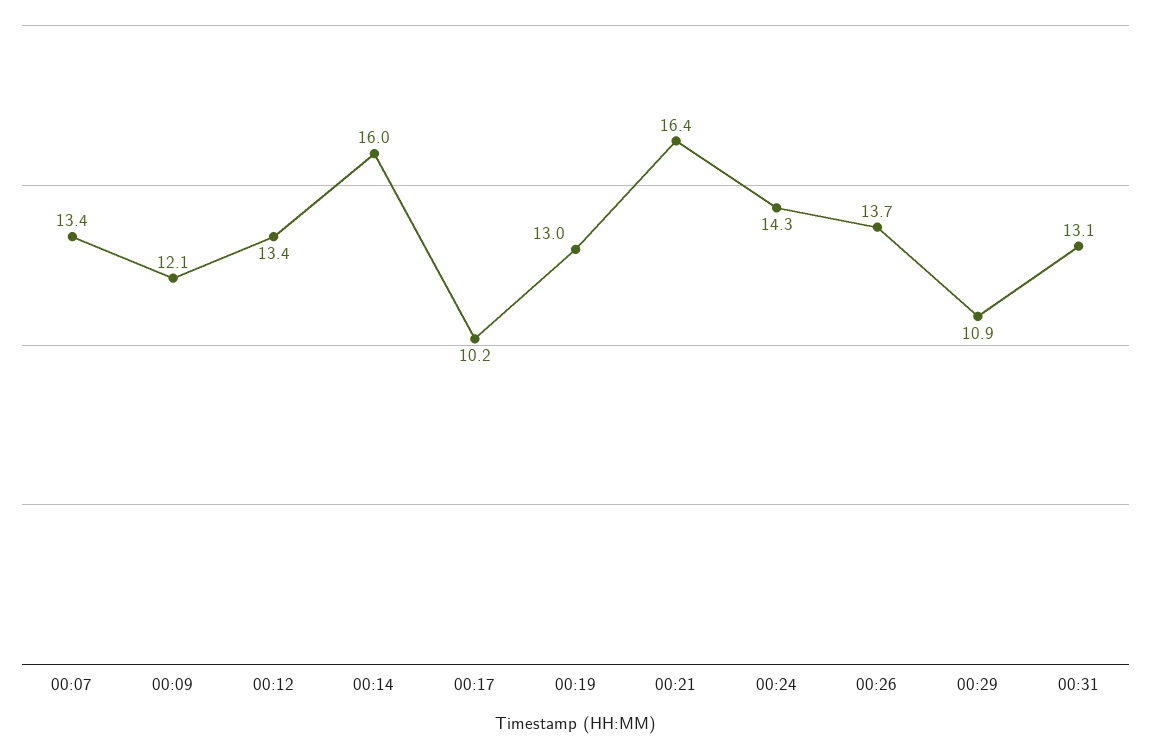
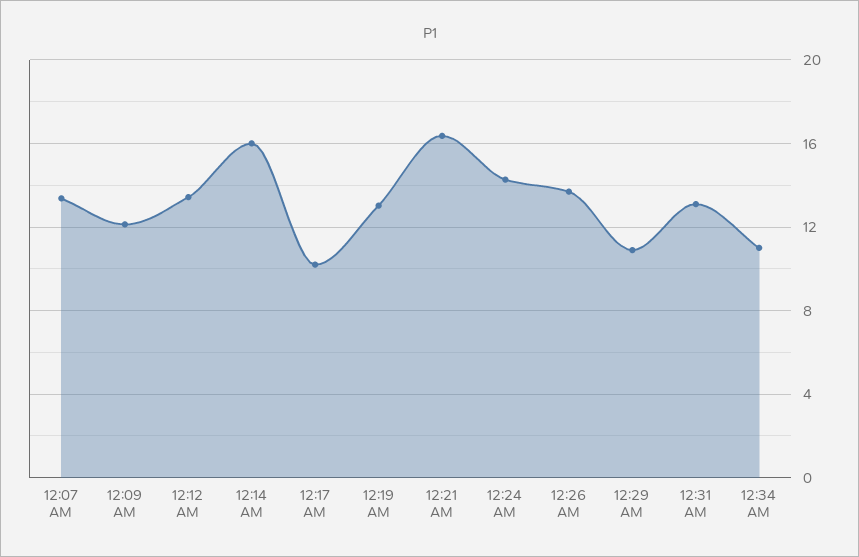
12:34 AM: none -> 11

